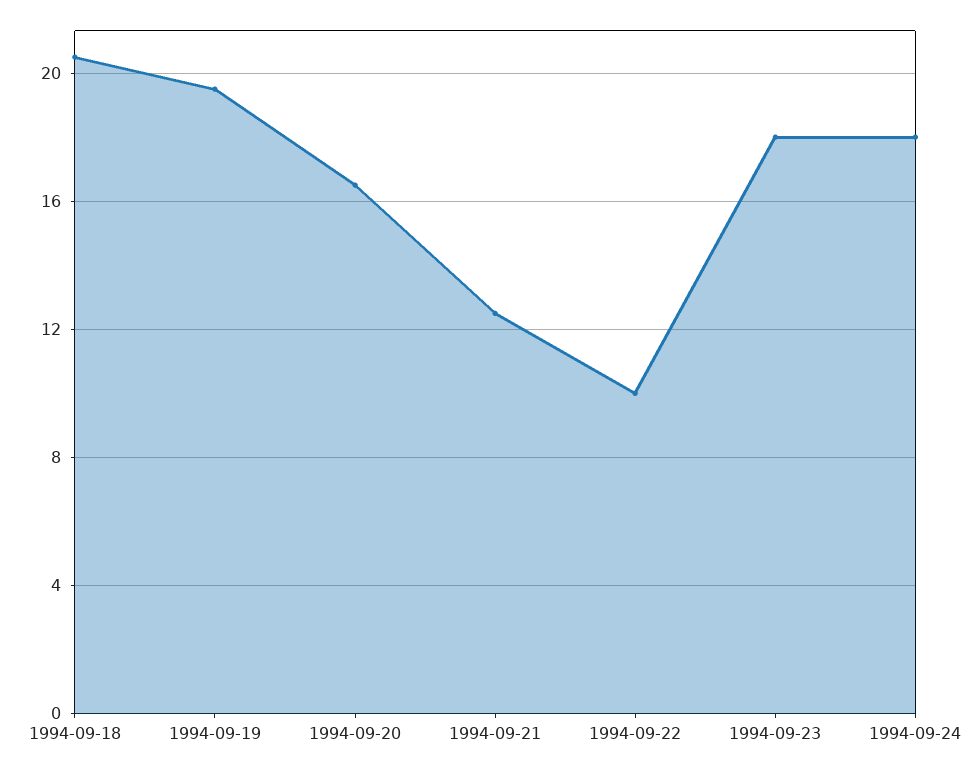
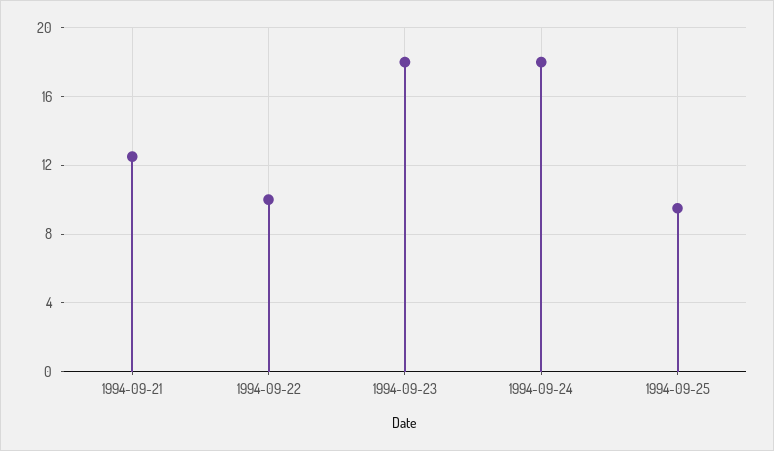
1994-09-18: 20.5 -> none
1994-09-19: 19.5 -> none
1994-09-20: 16.5 -> none
1994-09-25: none -> 9.5

